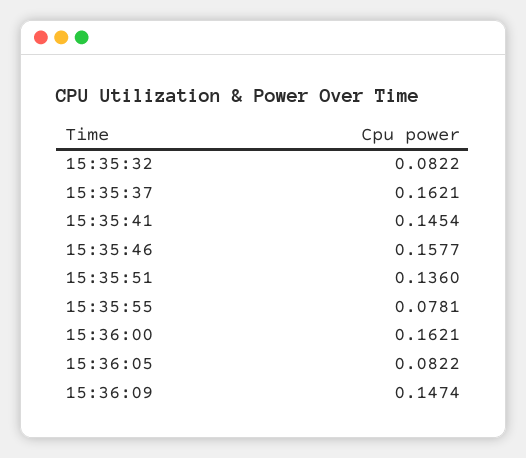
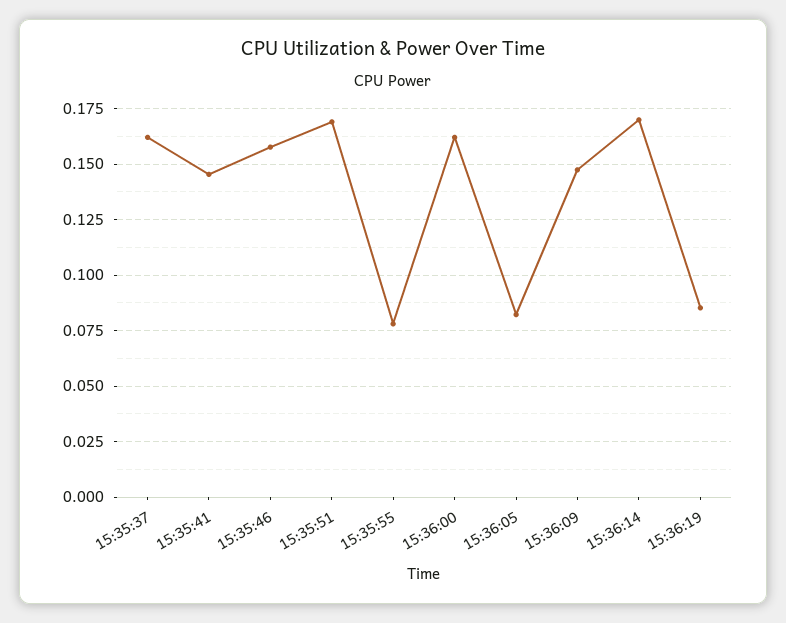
15:35:32: 0.0822 -> none
15:35:51: 0.136 -> 0.17
15:36:14: none -> 0.17
15:36:19: none -> 0.085

